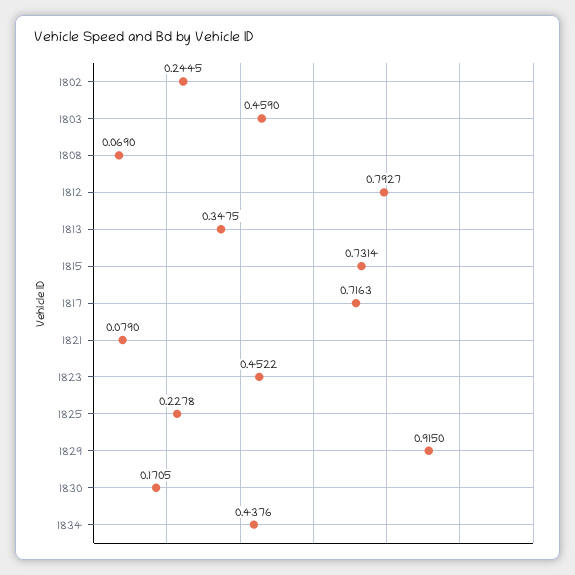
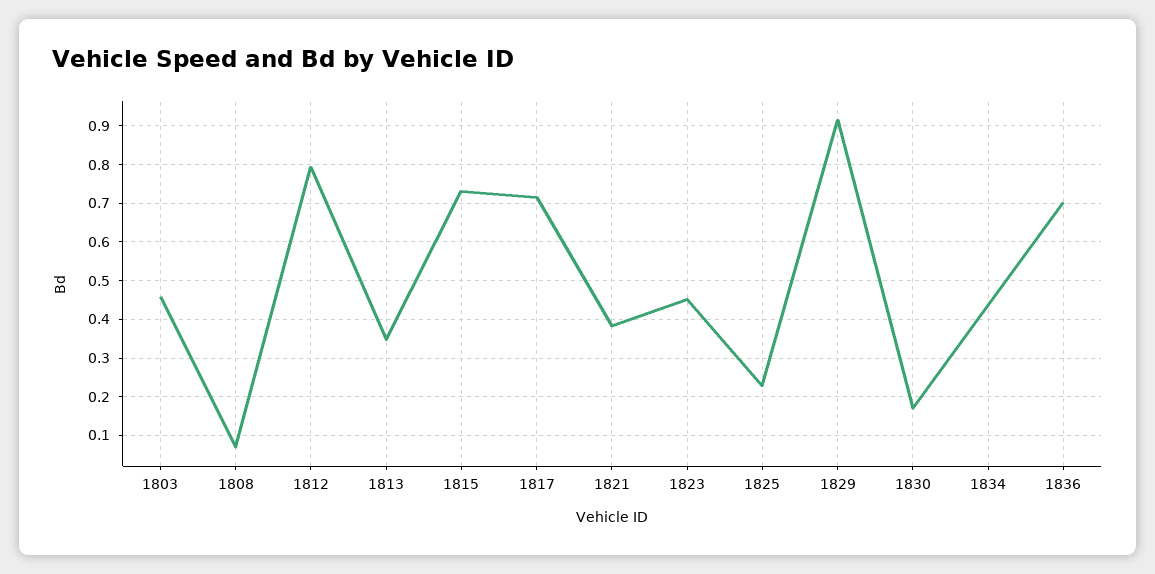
1802: 0.2445 -> none
1821: 0.079 -> 0.38
1836: none -> 0.7

